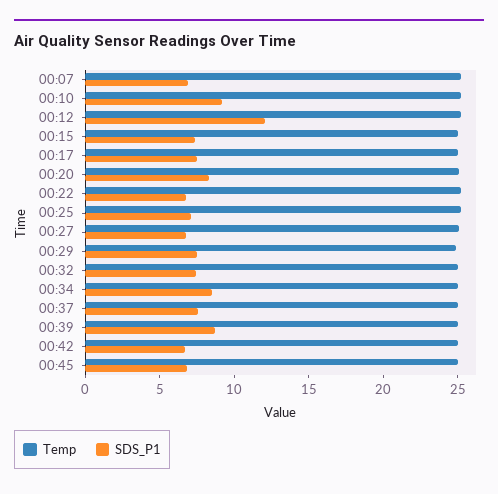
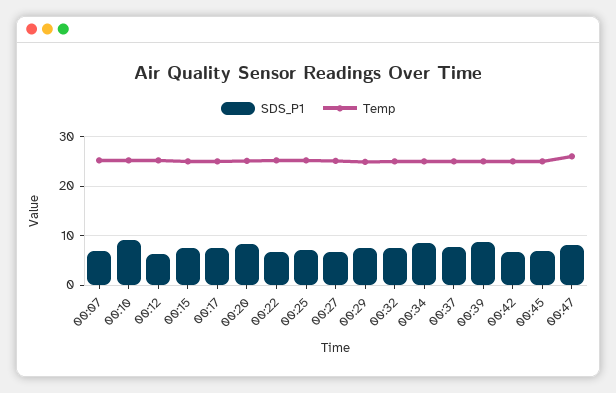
SDS_P1, 00:12: 12 -> 6
SDS_P1, 00:47: none -> 8
Temp, 00:47: none -> 26

